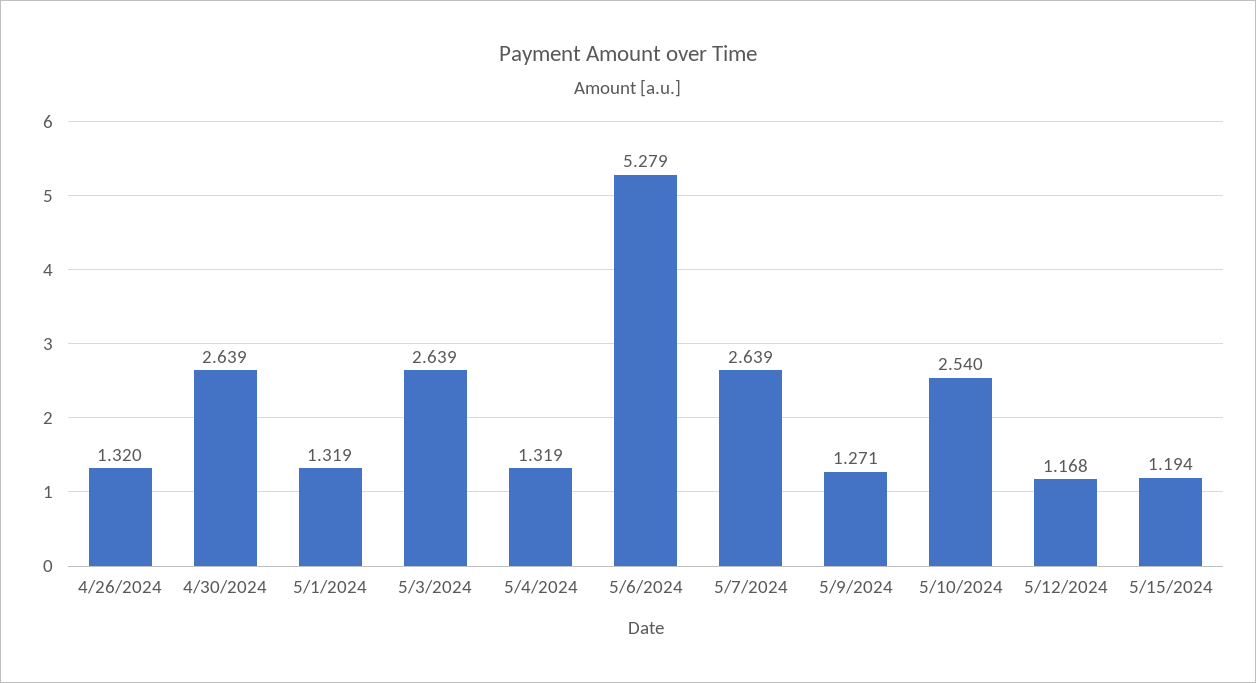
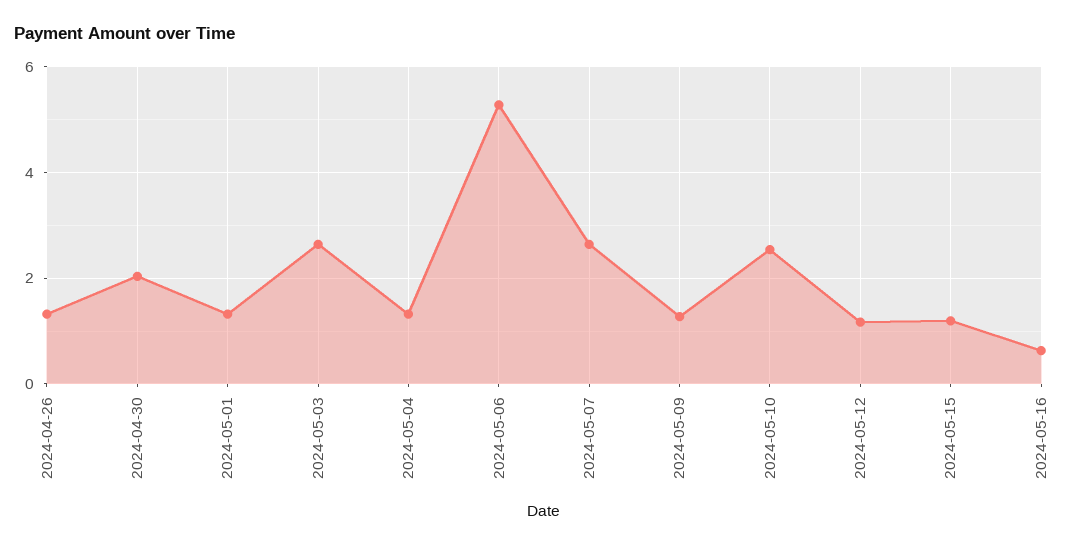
4/30/2024: 2.639 -> 2
2024-05-16: none -> 0.6

